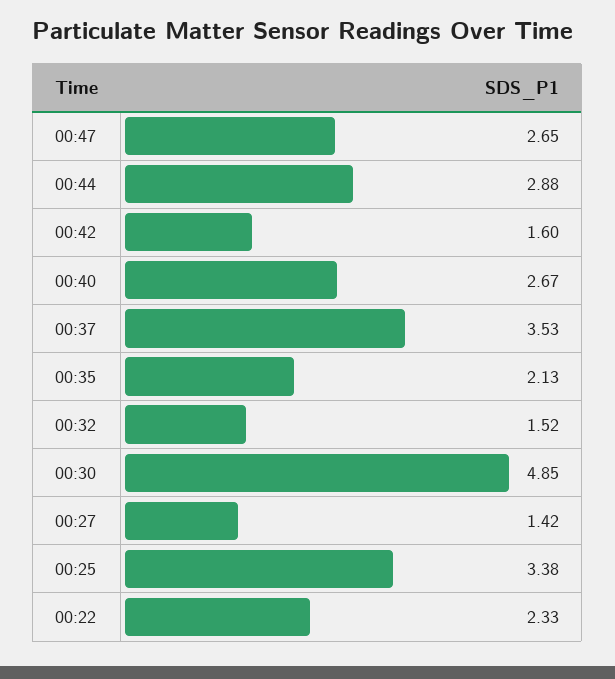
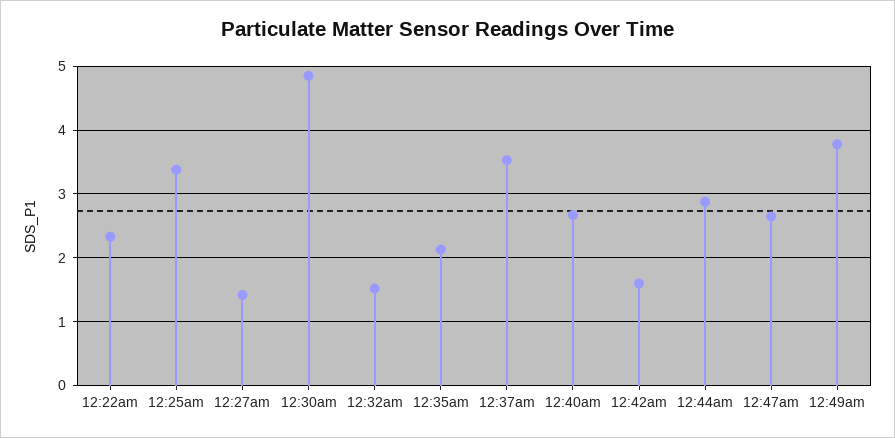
12:49am: none -> 3.8

